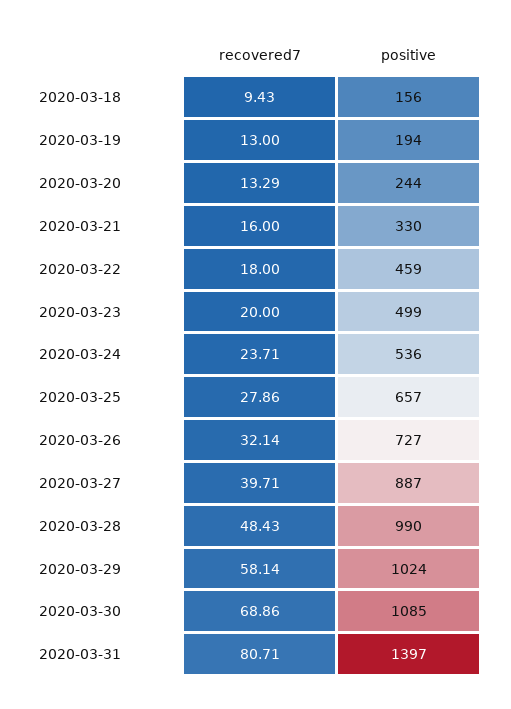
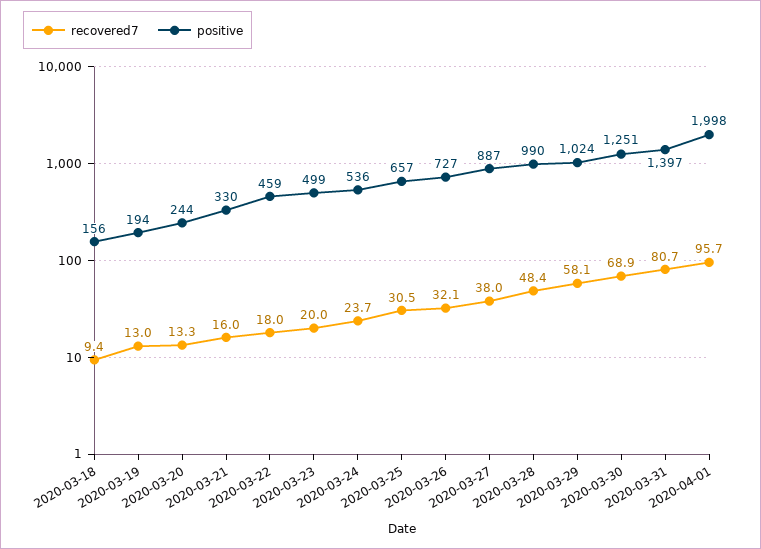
recovered7, 2020-03-25: 27.86 -> 30.5
recovered7, 2020-03-27: 39.71 -> 38
positive, 2020-03-30: 1085 -> 1251
recovered7, 2020-04-01: none -> 95.7
positive, 2020-04-01: none -> 1998

